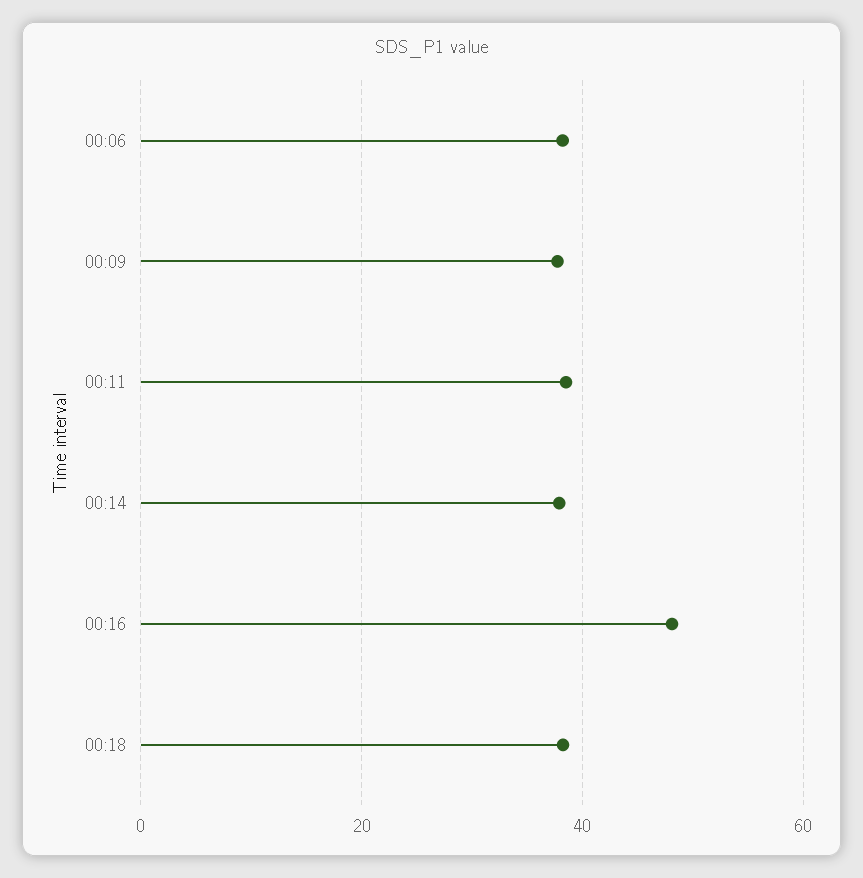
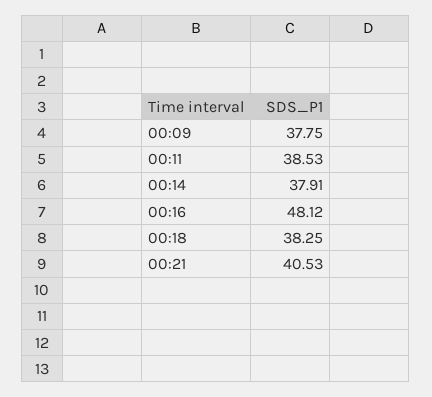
00:06: 38 -> none
00:21: none -> 40.53

